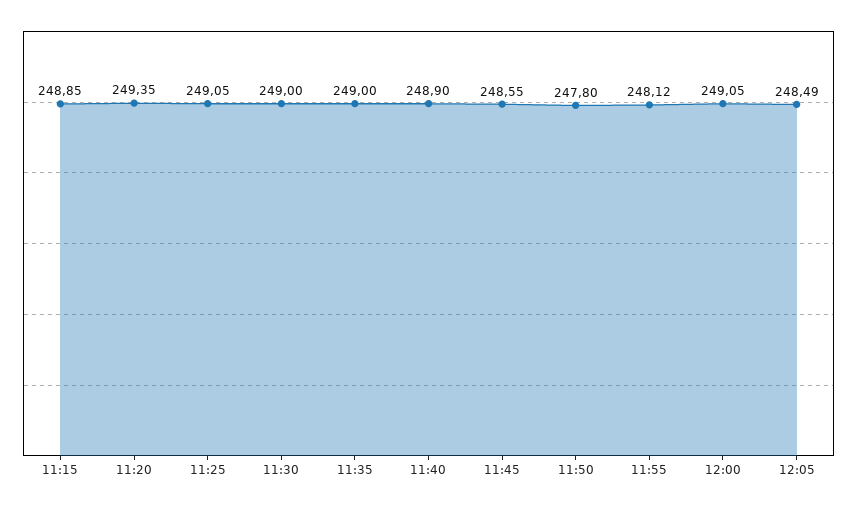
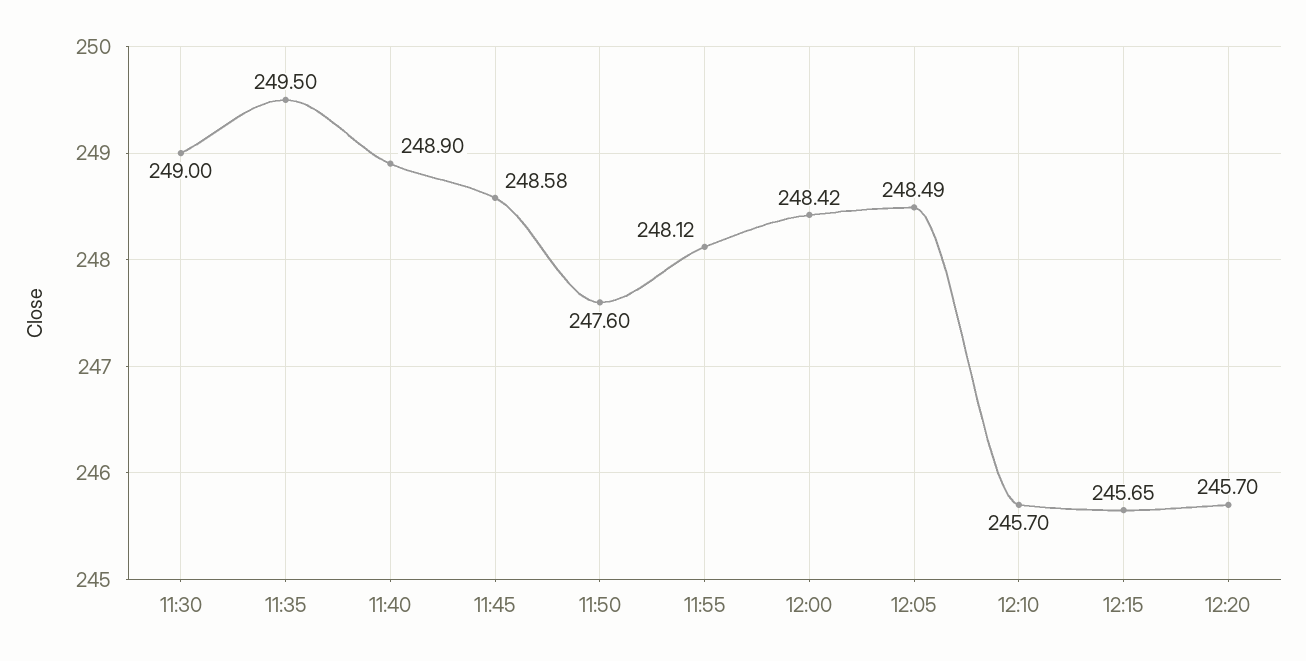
11:15: 248.85 -> none
11:20: 249.35 -> none
11:25: 249.05 -> none
11:35: 249 -> 249.5
11:45: 248.55 -> 248.58
11:50: 247.8 -> 247.6
12:00: 249.05 -> 248.42
12:10: none -> 245.7
12:15: none -> 245.65
12:20: none -> 245.7

